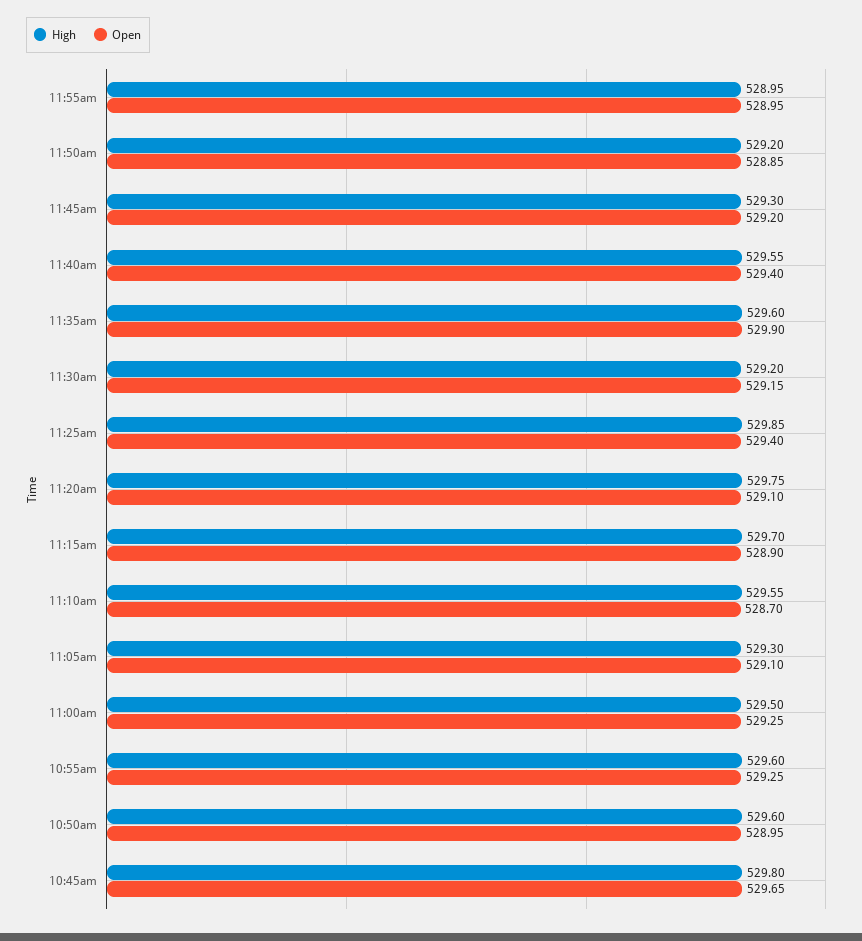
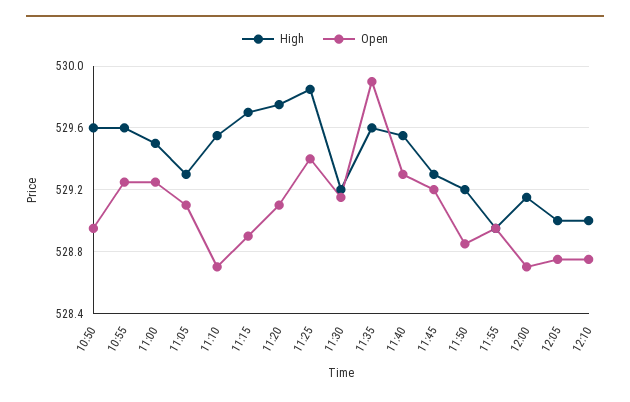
Open, 11:40am: 529.4 -> 529.3
High, 10:45am: 529.8 -> none
Open, 10:45am: 529.65 -> none
High, 12:00: none -> 529.15
Open, 12:00: none -> 528.7
High, 12:05: none -> 529
Open, 12:05: none -> 528.75
High, 12:10: none -> 529
Open, 12:10: none -> 528.75

